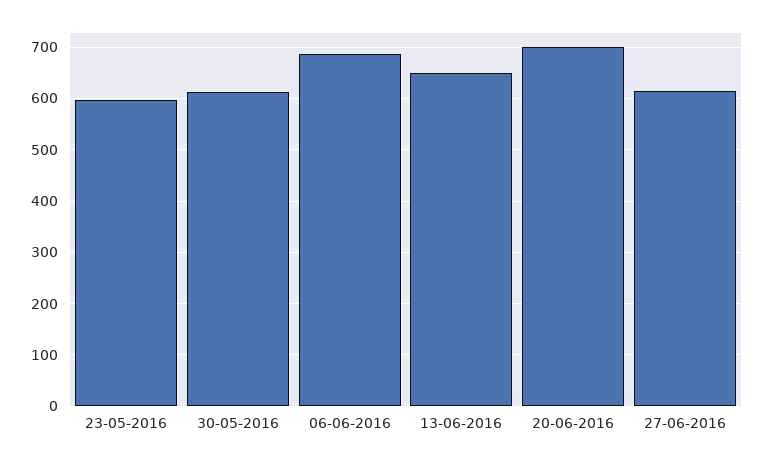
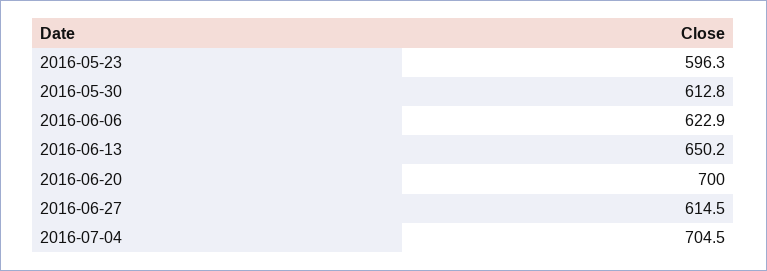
06-06-2016: 680 -> 622.9
2016-07-04: none -> 704.5

